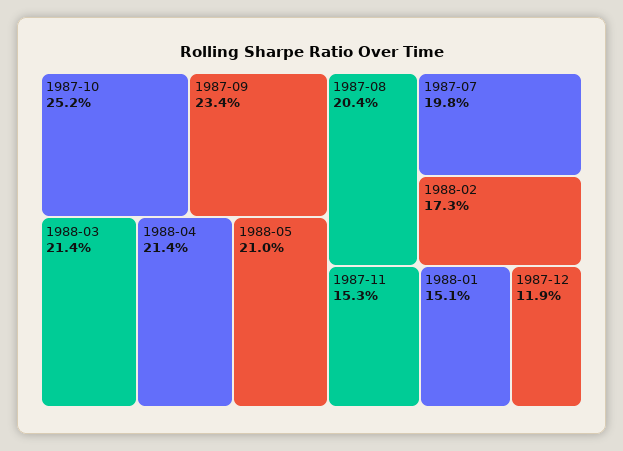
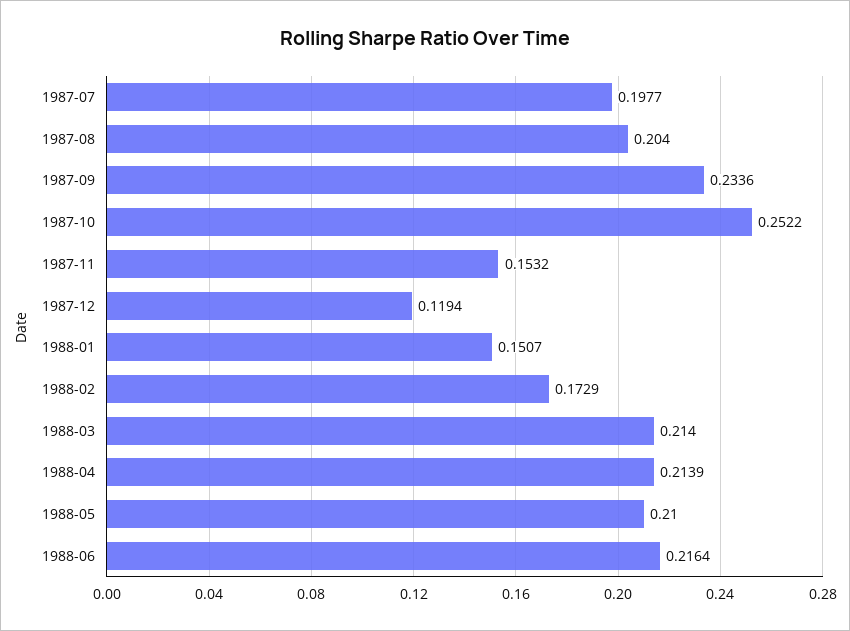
1988-06: none -> 0.2164

